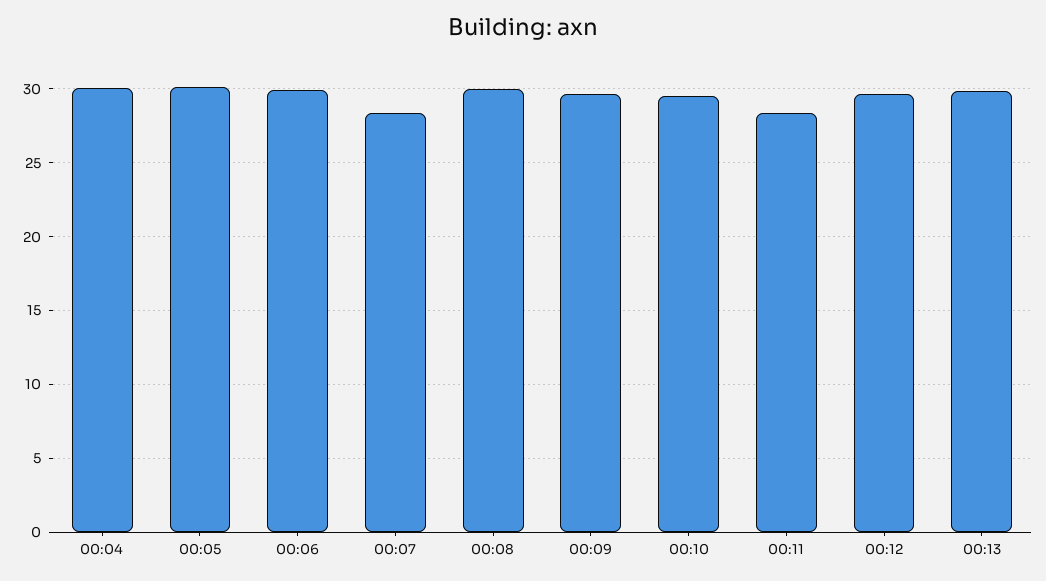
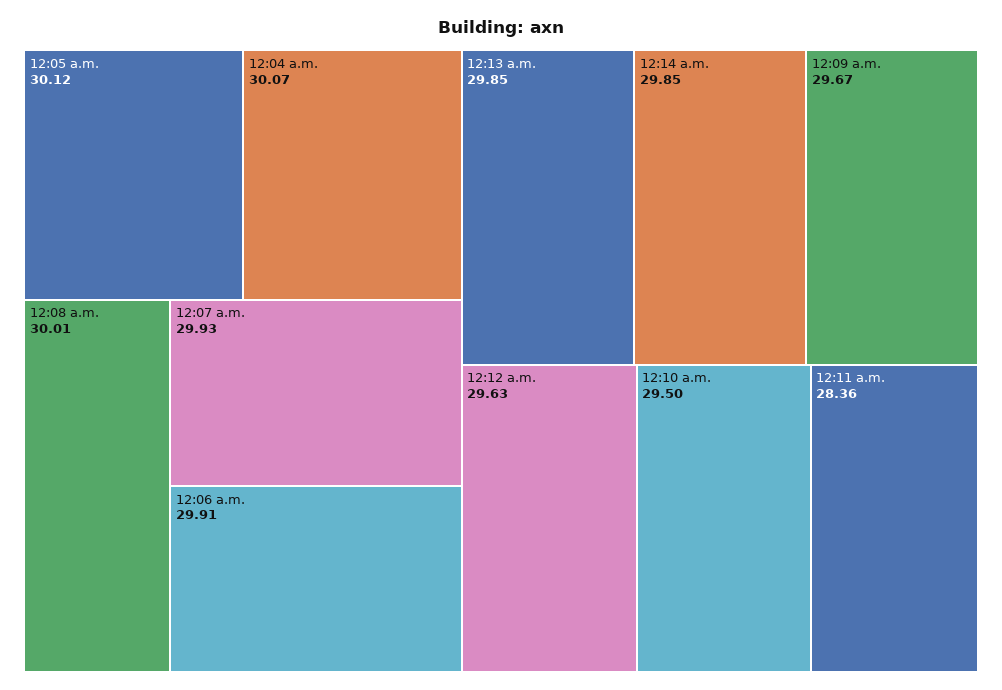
00:07: 28.5 -> 29.93
12:14 a.m.: none -> 29.85

